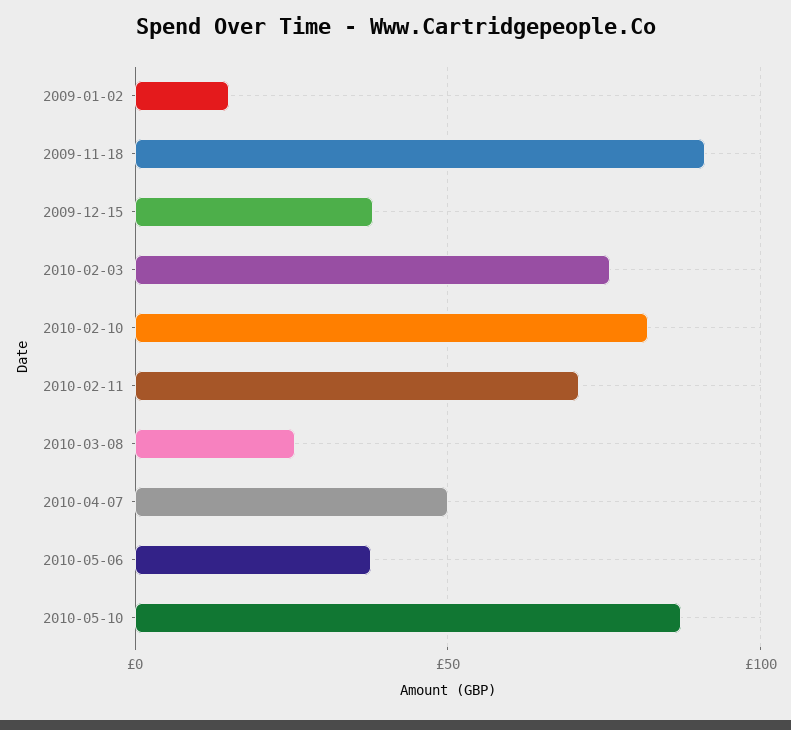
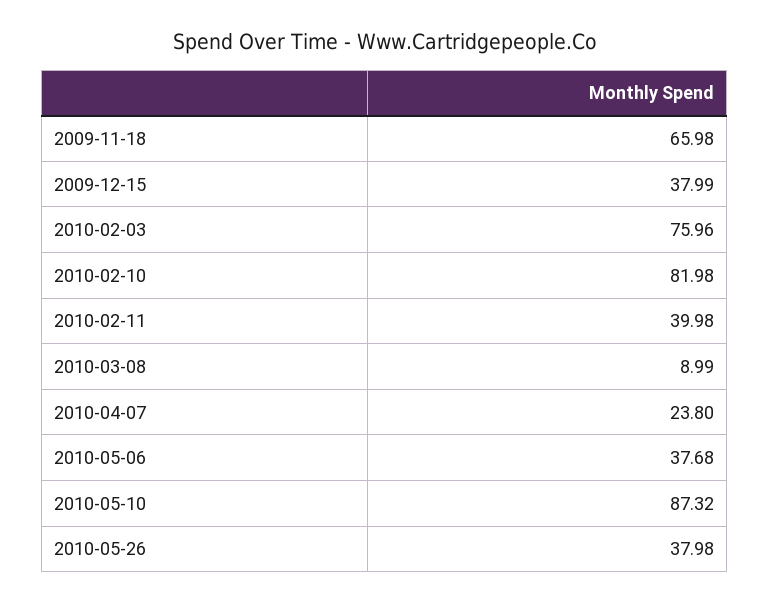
2009-01-02: 15 -> none
2009-11-18: 90 -> 65.98
2010-02-11: 70 -> 39.98
2010-03-08: 25 -> 8.99
2010-04-07: 50 -> 23.8
2010-05-26: none -> 37.98

